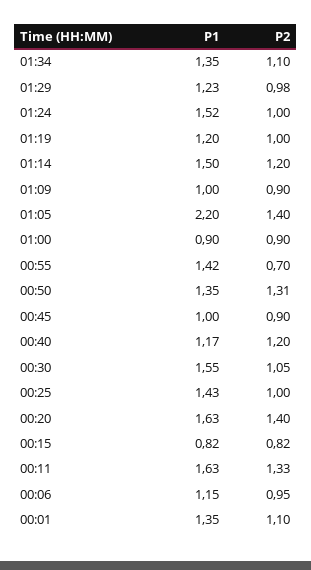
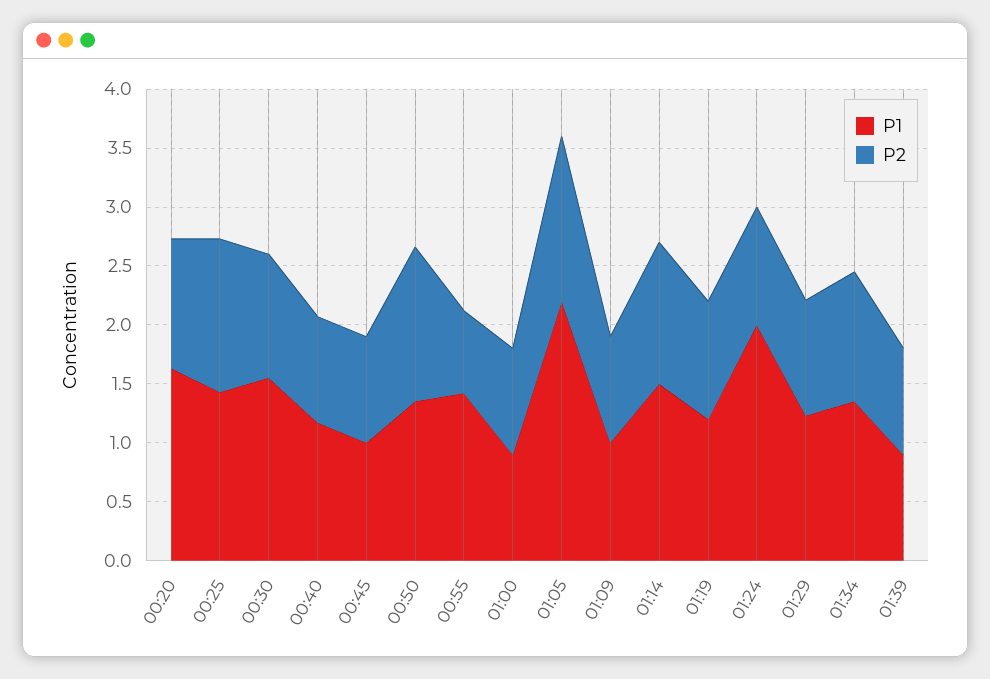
P1, 01:24: 1.52 -> 2
P2, 00:40: 1.2 -> 0.9
P2, 00:25: 1 -> 1.3
P2, 00:20: 1.4 -> 1.1
P1, 00:15: 0.82 -> none
P2, 00:15: 0.82 -> none
P1, 00:11: 1.63 -> none
P2, 00:11: 1.33 -> none
P1, 00:06: 1.15 -> none
P2, 00:06: 0.95 -> none
P1, 00:01: 1.35 -> none
P2, 00:01: 1.1 -> none
P1, 01:39: none -> 0.9
P2, 01:39: none -> 0.9

